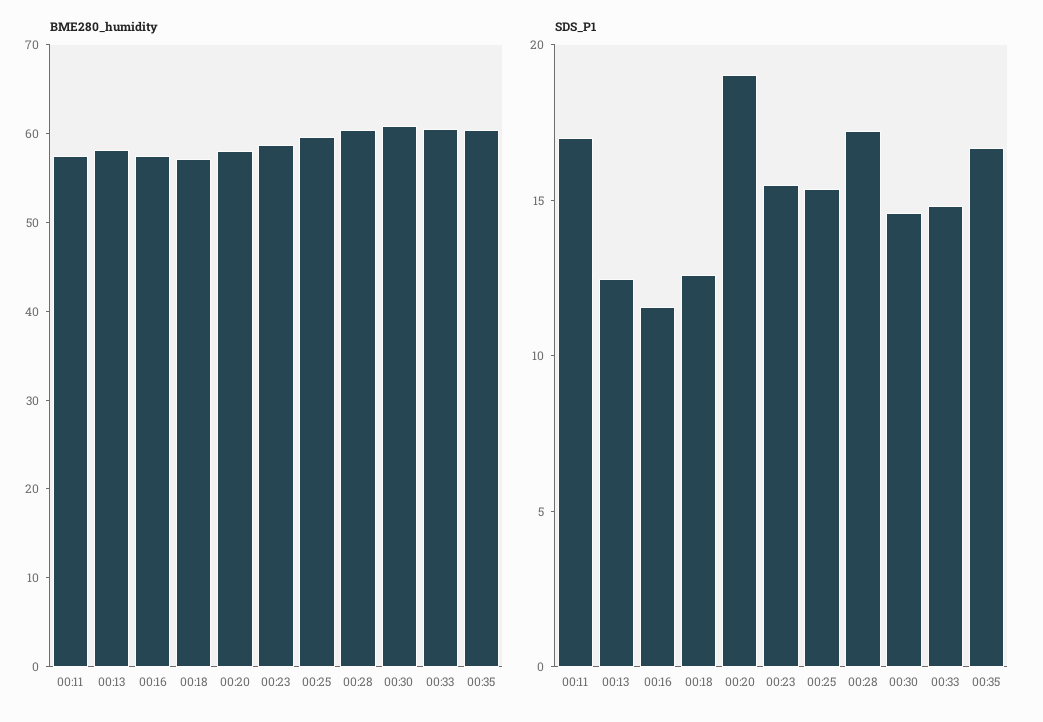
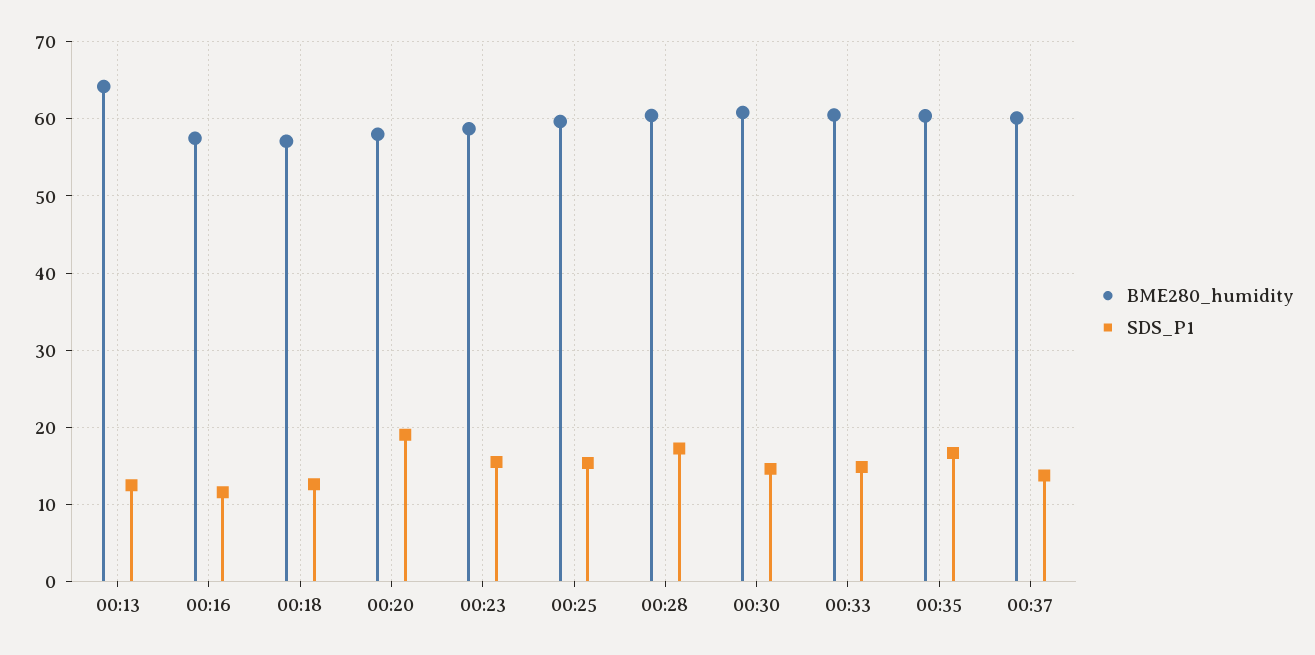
BME280_humidity, 00:11: 58 -> none
BME280_humidity, 00:13: 58 -> 64
SDS_P1, 00:11: 17 -> none
BME280_humidity, 00:37: none -> 60
SDS_P1, 00:37: none -> 14

